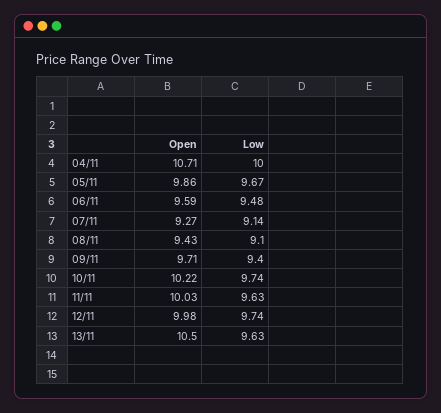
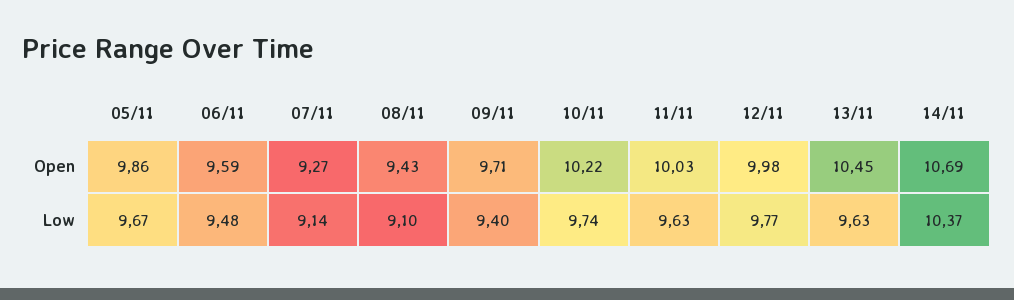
Open, 04/11: 10.71 -> none
Low, 04/11: 10 -> none
Low, 12/11: 9.74 -> 9.77
Open, 13/11: 10.5 -> 10.45
Open, 14/11: none -> 10.69
Low, 14/11: none -> 10.37

